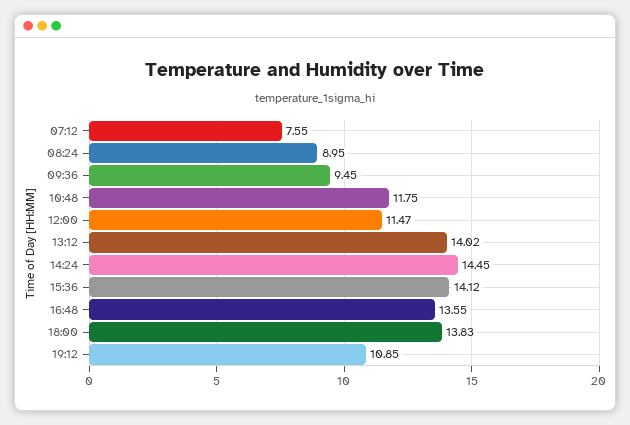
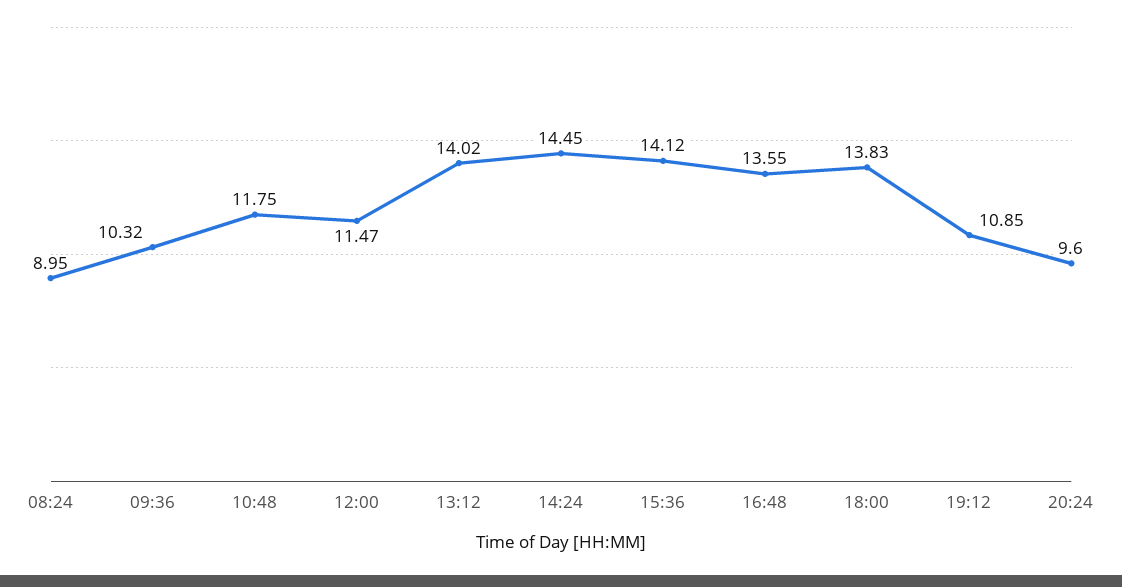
07:12: 7.55 -> none
09:36: 9.45 -> 10.32
20:24: none -> 9.6

